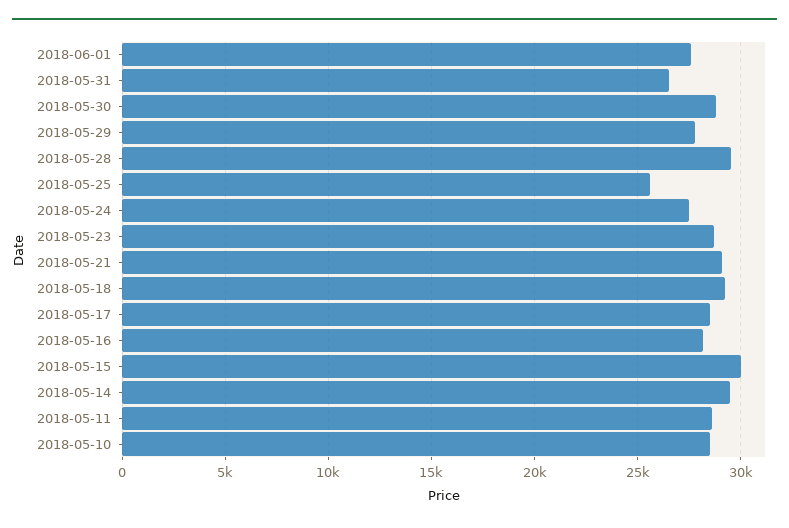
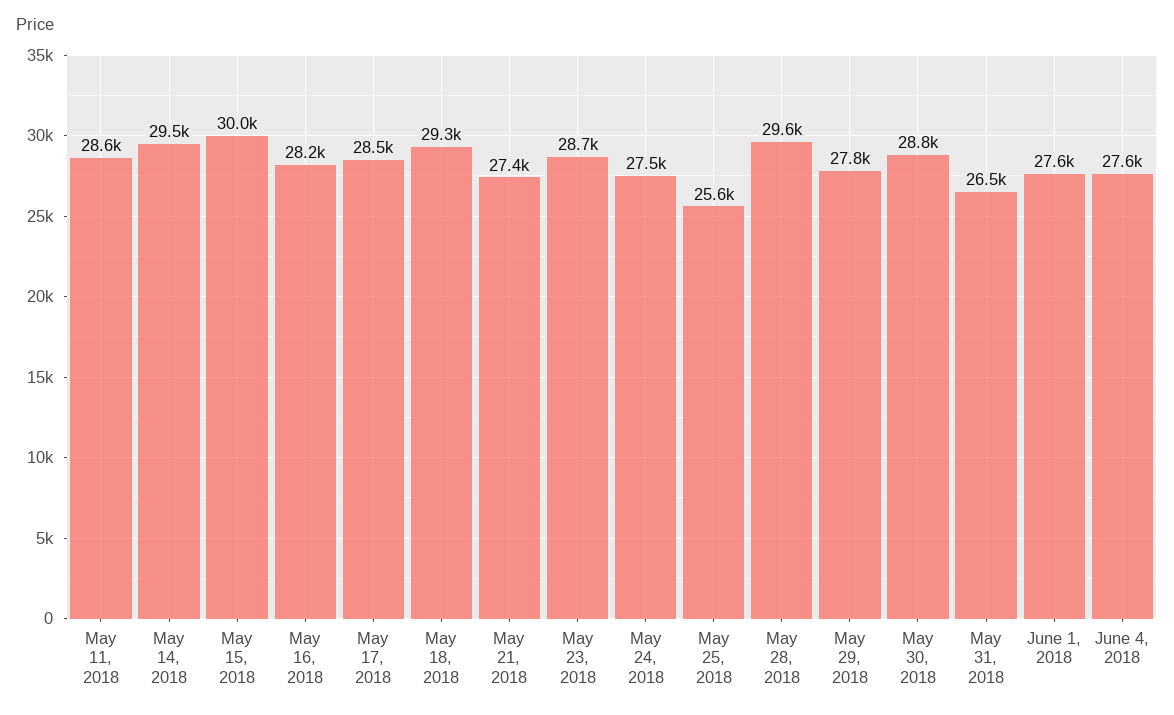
2018-05-21: 29000 -> 27400
2018-05-10: 28500 -> none
June 4, 2018: none -> 27600

